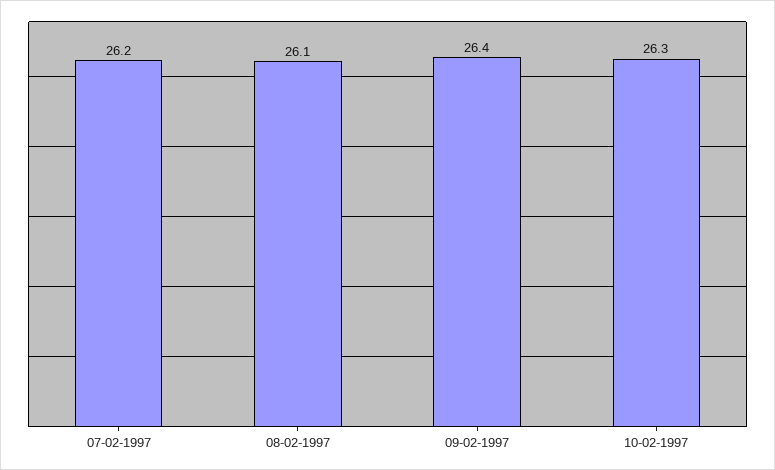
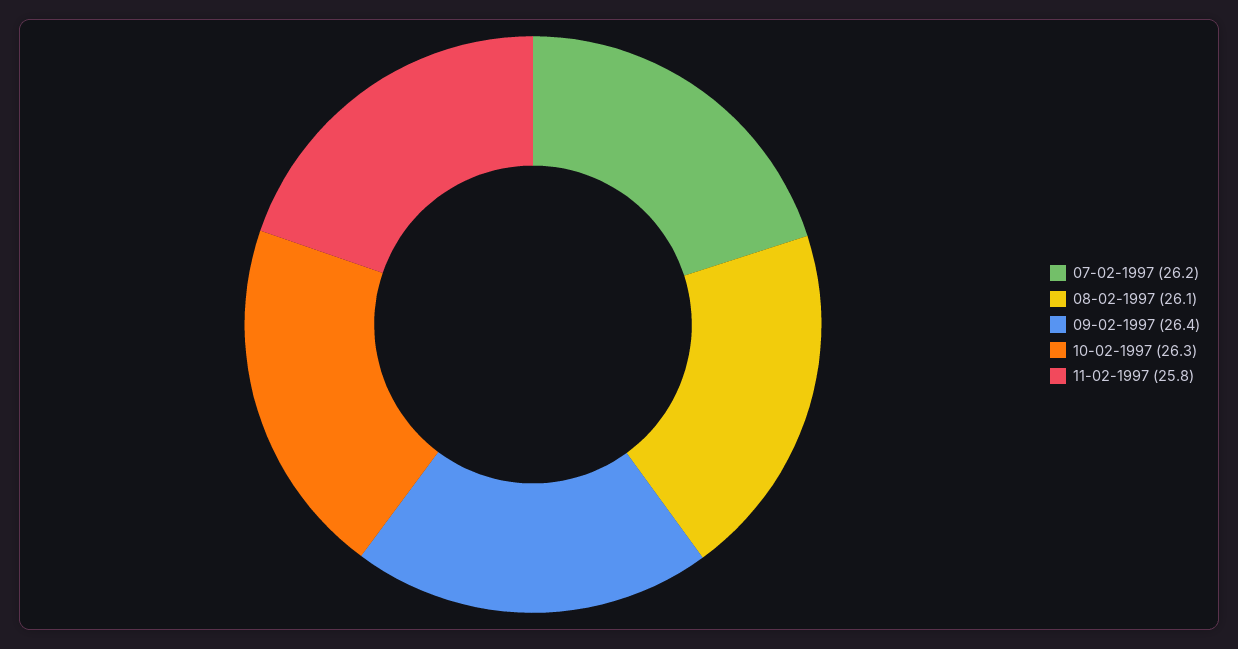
11-02-1997: none -> 25.8

